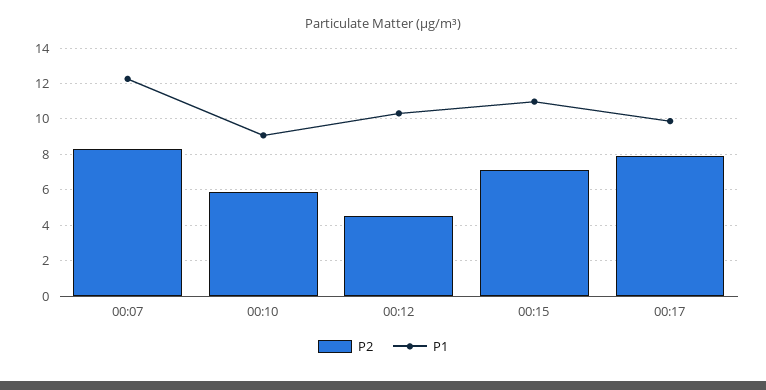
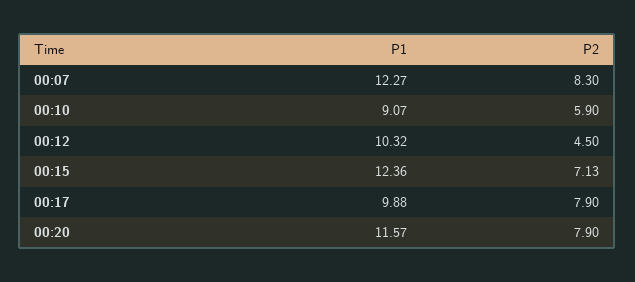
P1, 00:15: 11 -> 12.36
P1, 00:20: none -> 11.57
P2, 00:20: none -> 7.9

